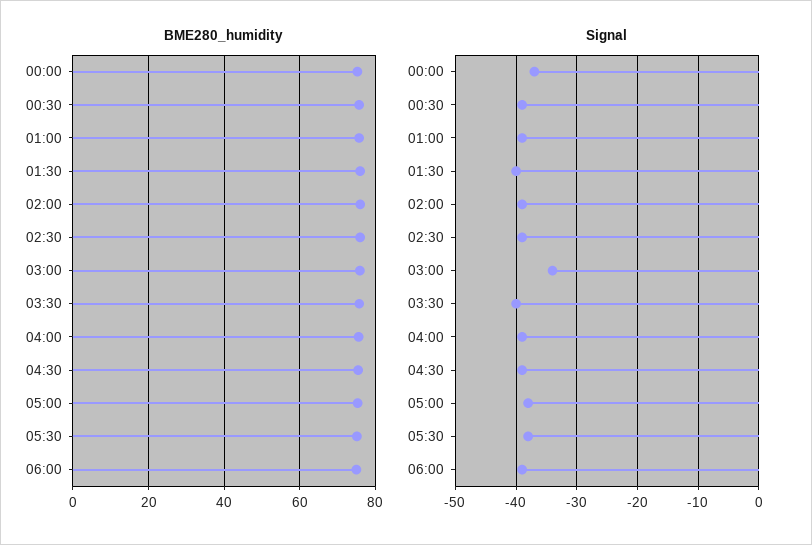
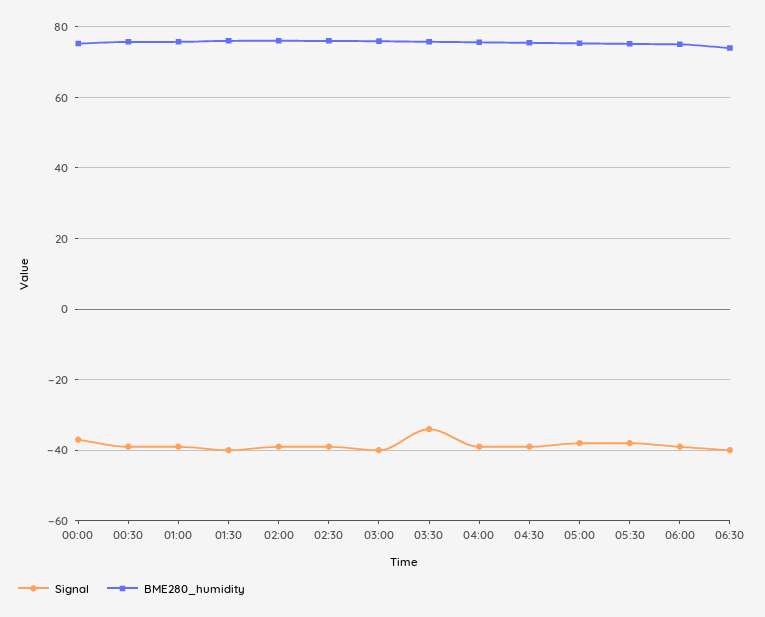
Signal, 03:00: -34 -> -40
Signal, 03:30: -40 -> -34
Signal, 06:30: none -> -40
BME280_humidity, 06:30: none -> 74

